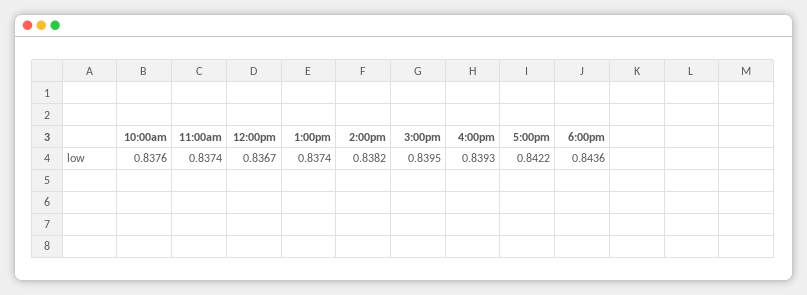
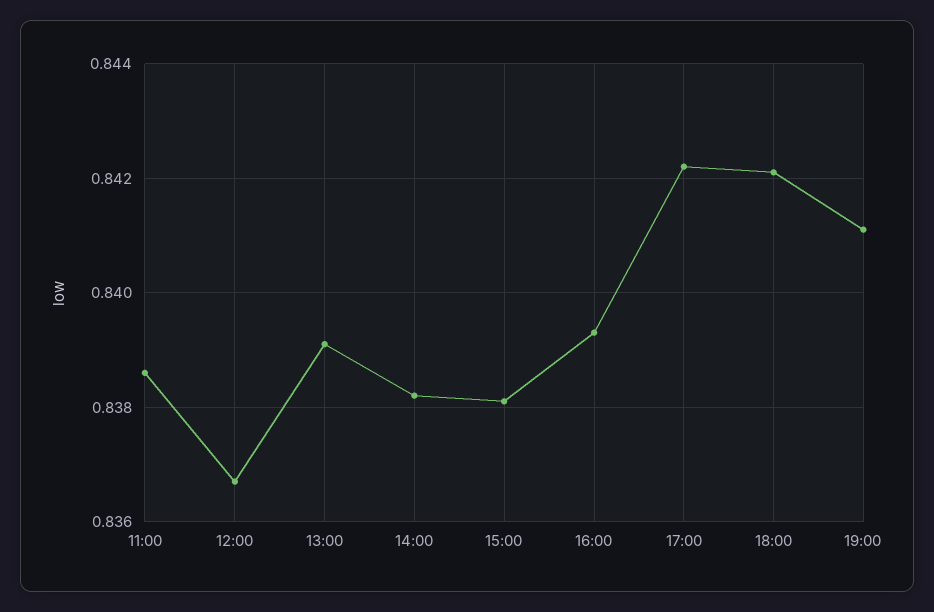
10:00am: 0.8376 -> none
11:00am: 0.8374 -> 0.8385
1:00pm: 0.8374 -> 0.839
3:00pm: 0.8395 -> 0.838
6:00pm: 0.8436 -> 0.842
19:00: none -> 0.841

